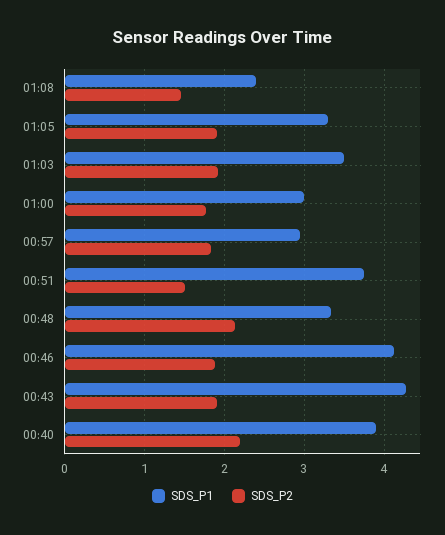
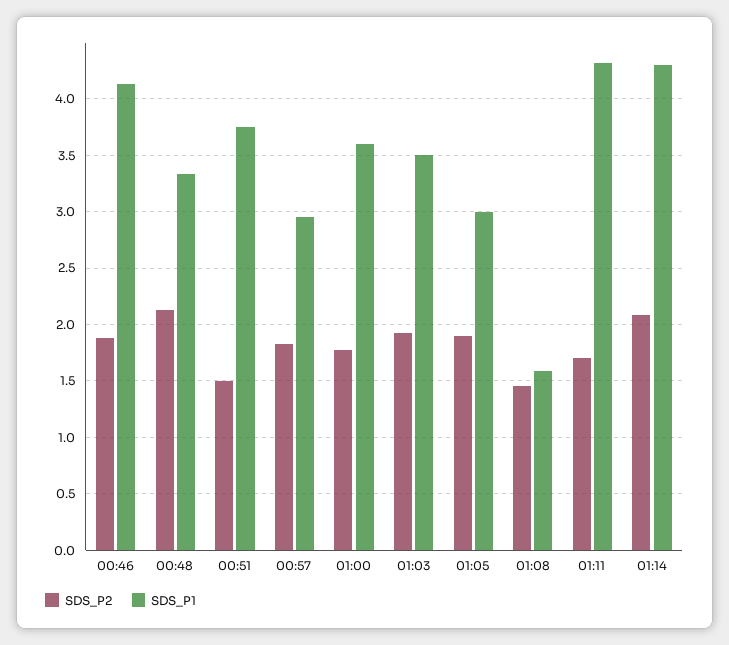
SDS_P1, 01:08: 2.4 -> 1.6
SDS_P1, 01:05: 3.3 -> 3
SDS_P1, 01:00: 3 -> 3.6
SDS_P1, 00:43: 4.3 -> none
SDS_P2, 00:43: 1.9 -> none
SDS_P1, 00:40: 3.9 -> none
SDS_P2, 00:40: 2.2 -> none
SDS_P2, 01:11: none -> 1.7
SDS_P1, 01:11: none -> 4.3
SDS_P2, 01:14: none -> 2.1
SDS_P1, 01:14: none -> 4.3

